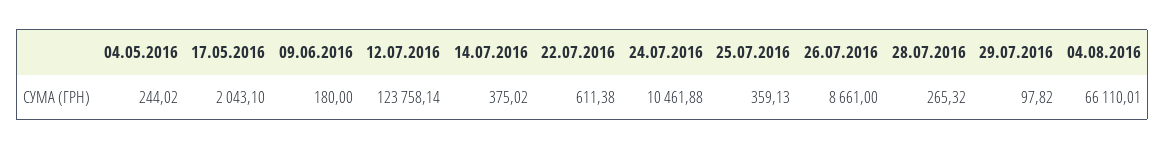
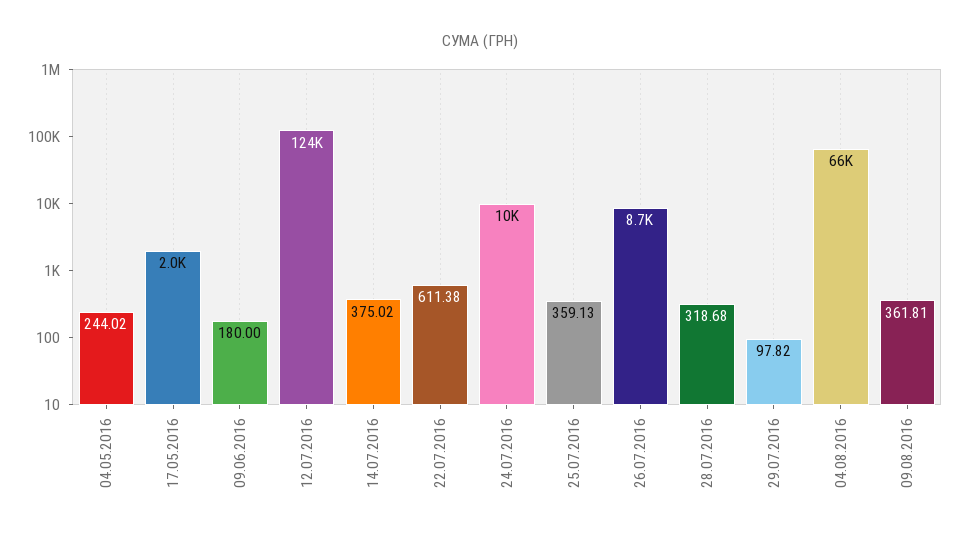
28.07.2016: 265.32 -> 318.68
09.08.2016: none -> 361.81

